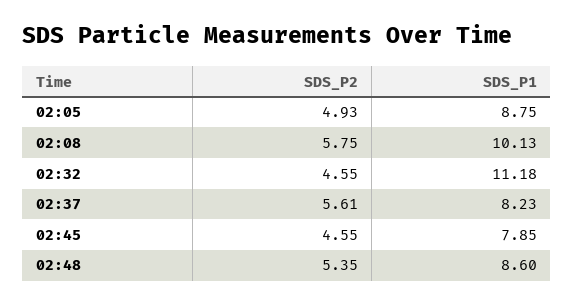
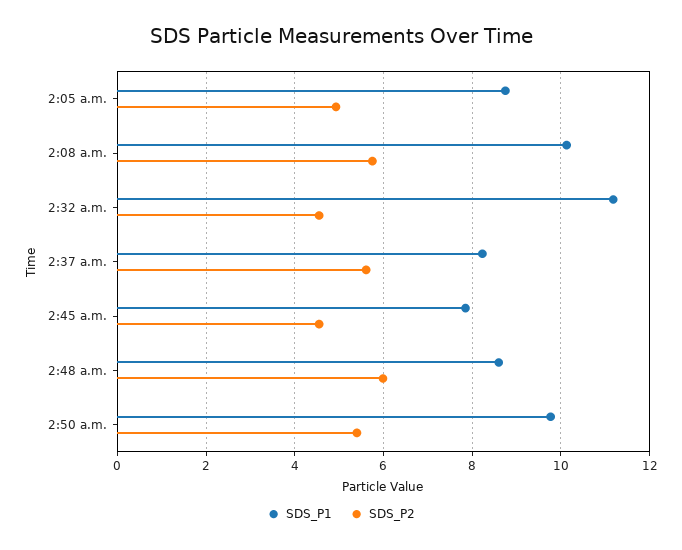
SDS_P2, 02:48: 5.35 -> 6
SDS_P1, 2:50 a.m.: none -> 9.8
SDS_P2, 2:50 a.m.: none -> 5.4

